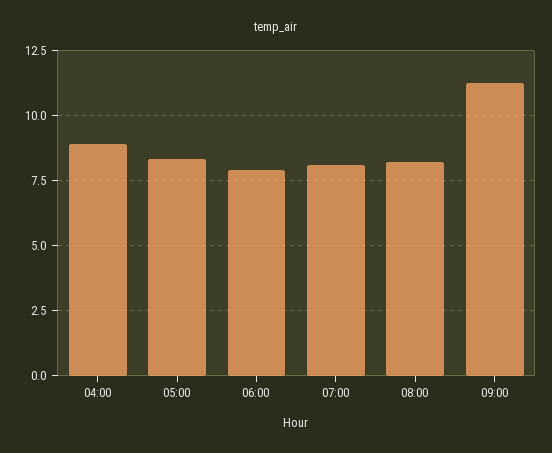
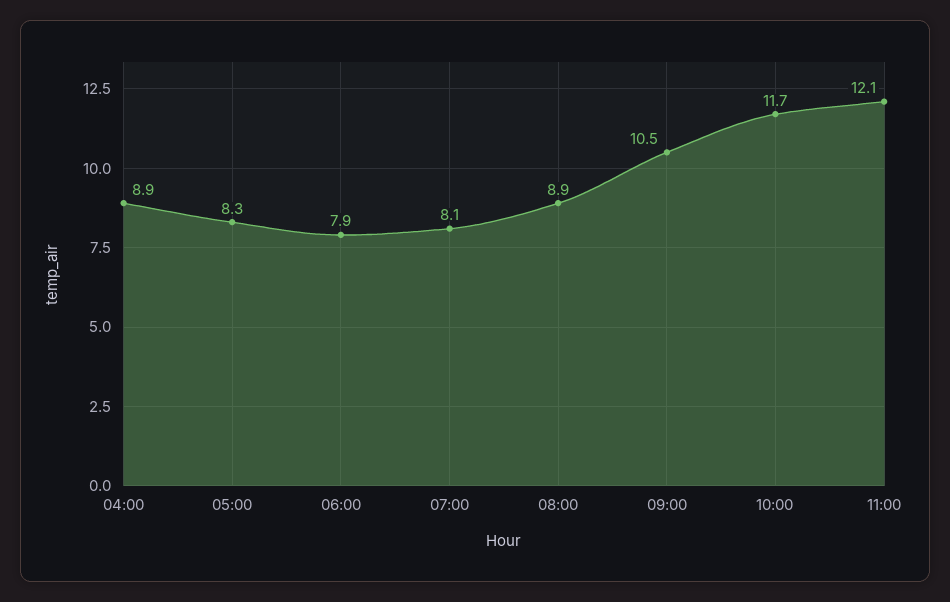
08:00: 8.25 -> 8.9
09:00: 11.25 -> 10.5
10:00: none -> 11.7
11:00: none -> 12.1

